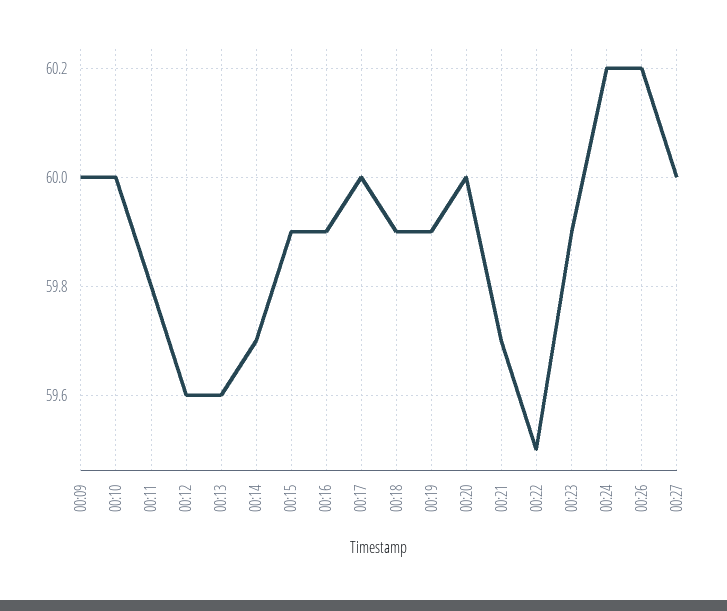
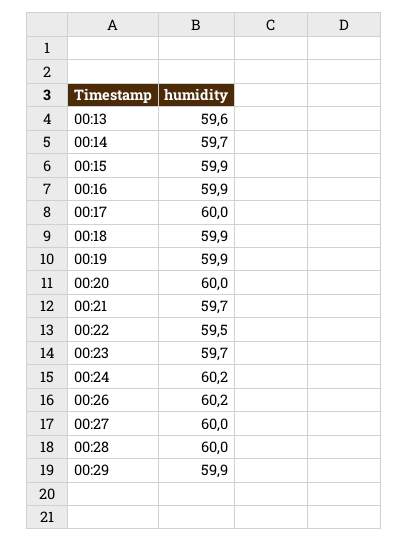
00:09: 60 -> none
00:10: 60 -> none
00:11: 59.8 -> none
00:12: 59.6 -> none
00:23: 59.9 -> 59.7
00:28: none -> 60
00:29: none -> 59.9

